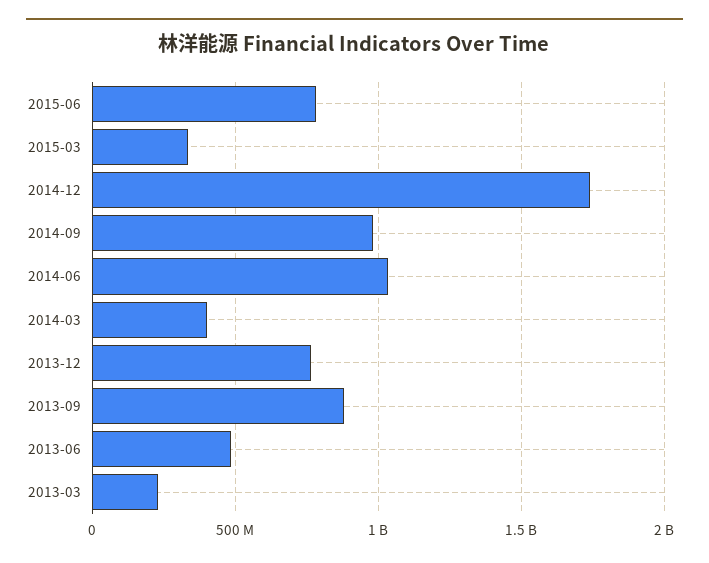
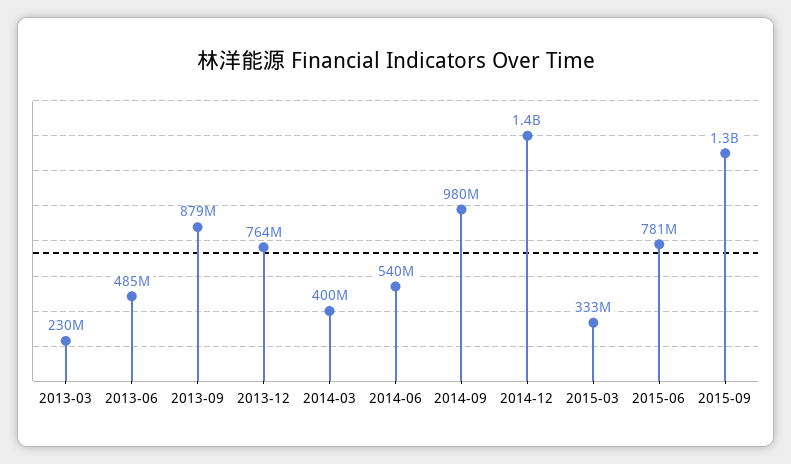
2014-12: 1750000000 -> 1400000000
2014-06: 1050000000 -> 540000000
2015-09: none -> 1300000000

